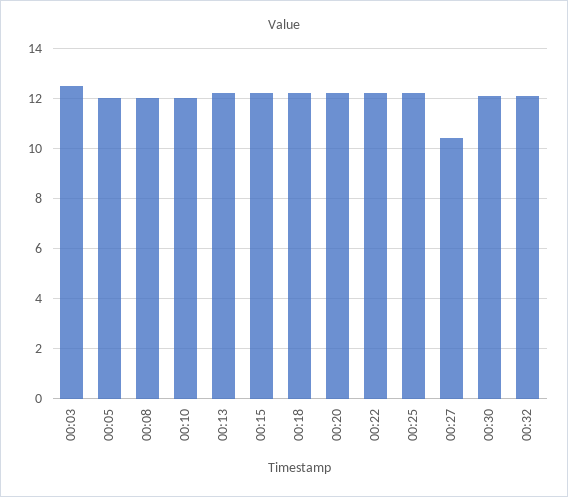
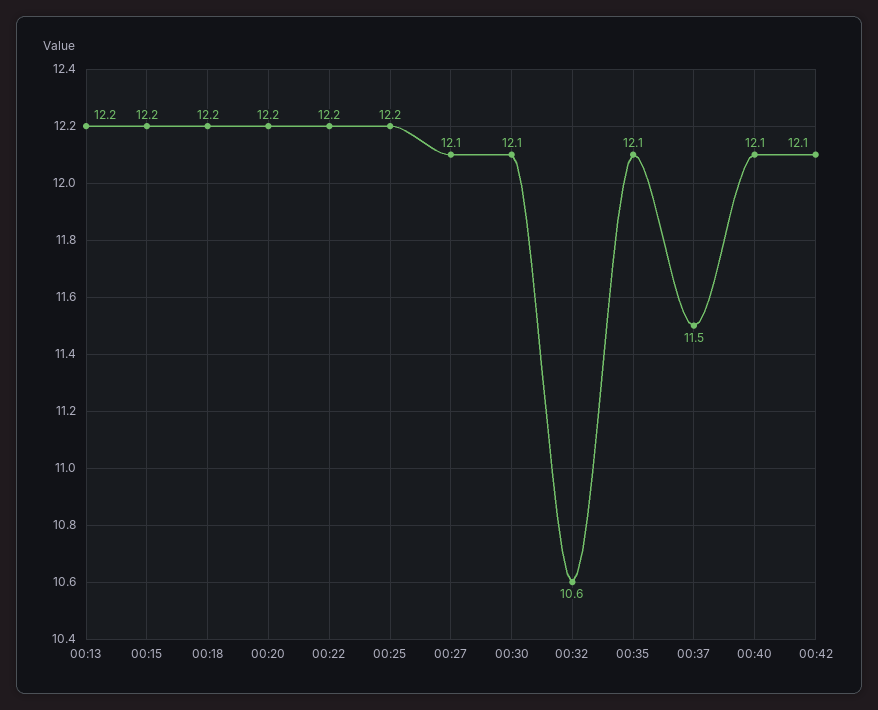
00:03: 12.5 -> none
00:05: 12 -> none
00:08: 12 -> none
00:10: 12 -> none
00:27: 10.5 -> 12.1
00:32: 12 -> 10.6
00:35: none -> 12.1
00:37: none -> 11.5
00:40: none -> 12.1
00:42: none -> 12.1

